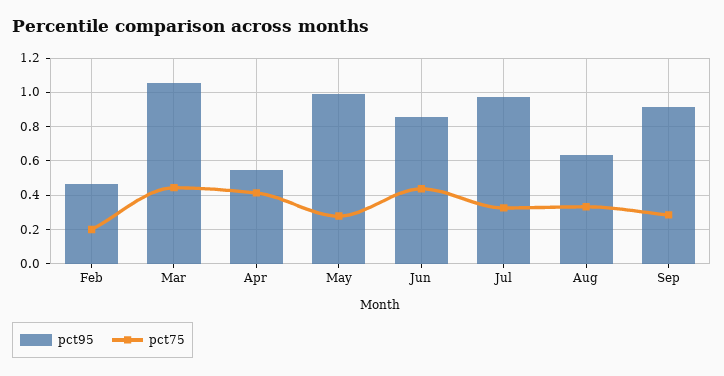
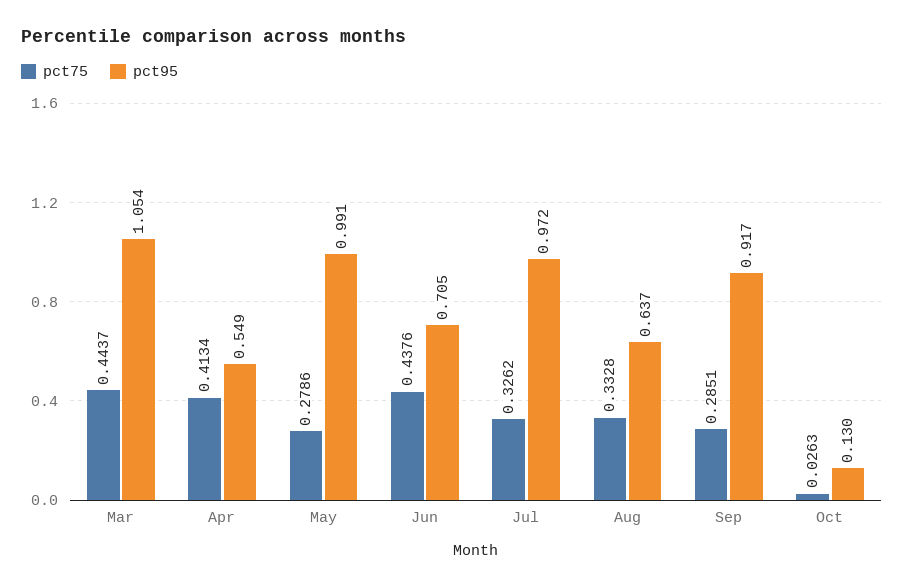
pct95, Feb: 0.45 -> none
pct75, Feb: 0.2 -> none
pct95, Jun: 0.85 -> 0.705
pct75, Oct: none -> 0.0263
pct95, Oct: none -> 0.13

